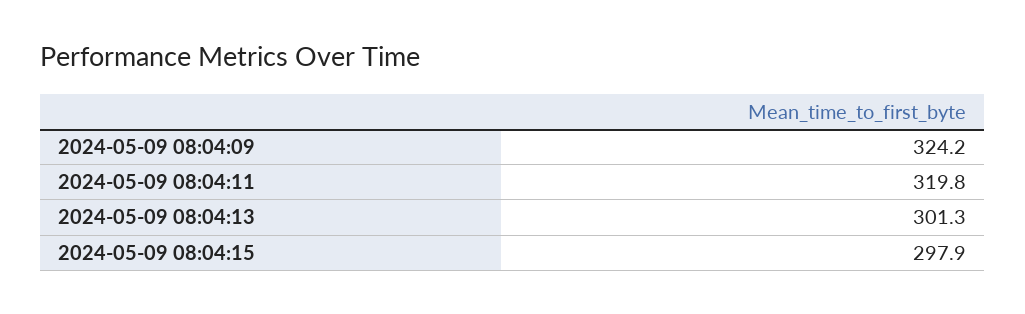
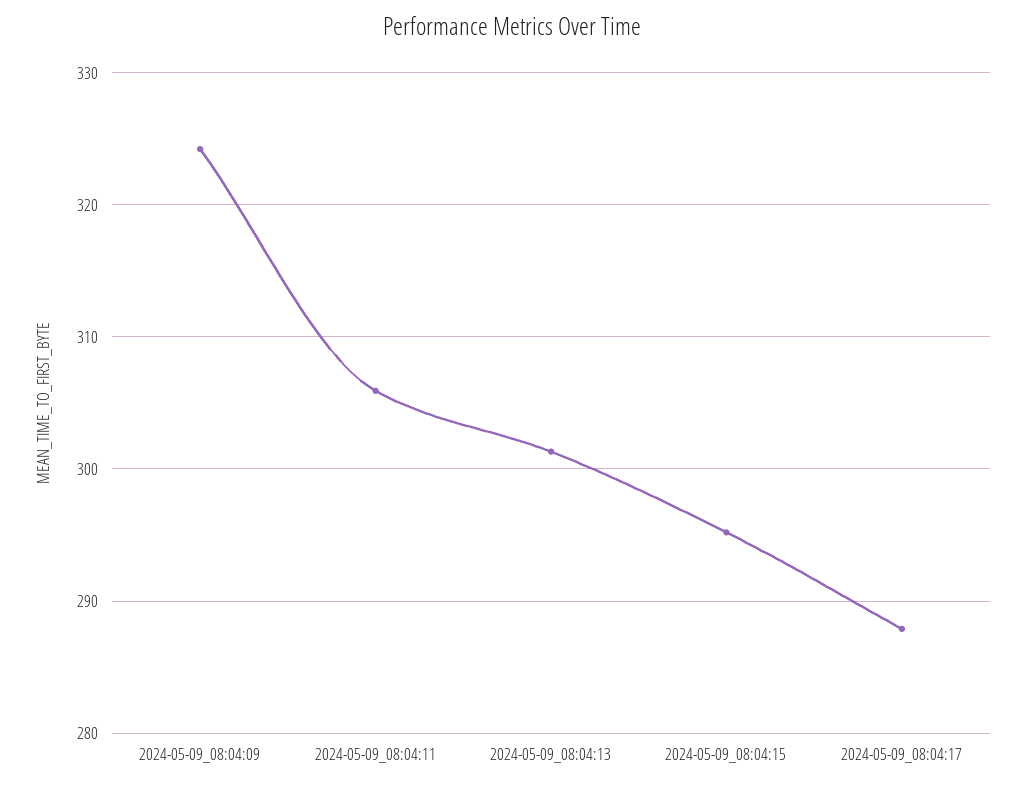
2024-05-09 08:04:11: 319.8 -> 306
2024-05-09 08:04:15: 297.9 -> 295
2024-05-09_08:04:17: none -> 288

